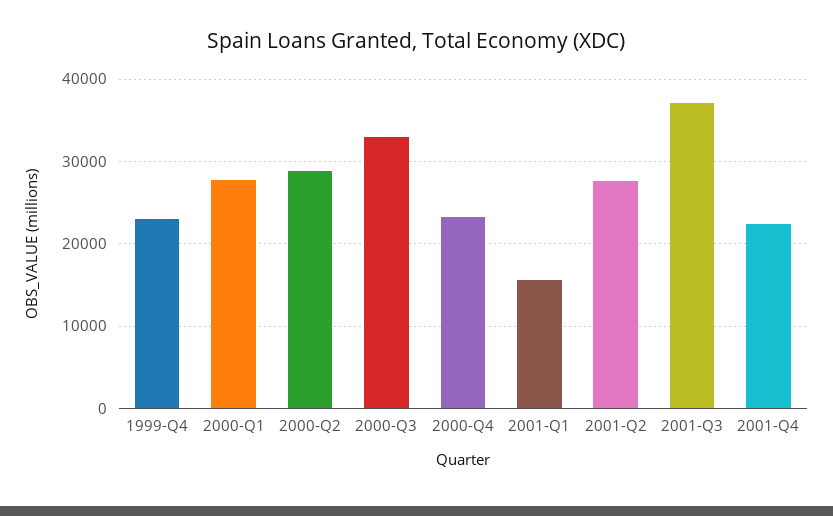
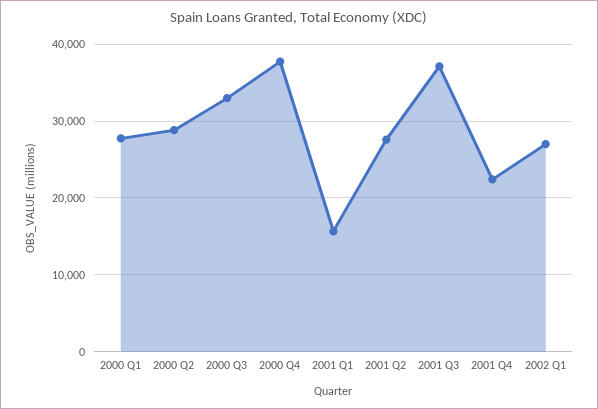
1999-Q4: 23000 -> none
2000-Q4: 23000 -> 38000
2002 Q1: none -> 27000

